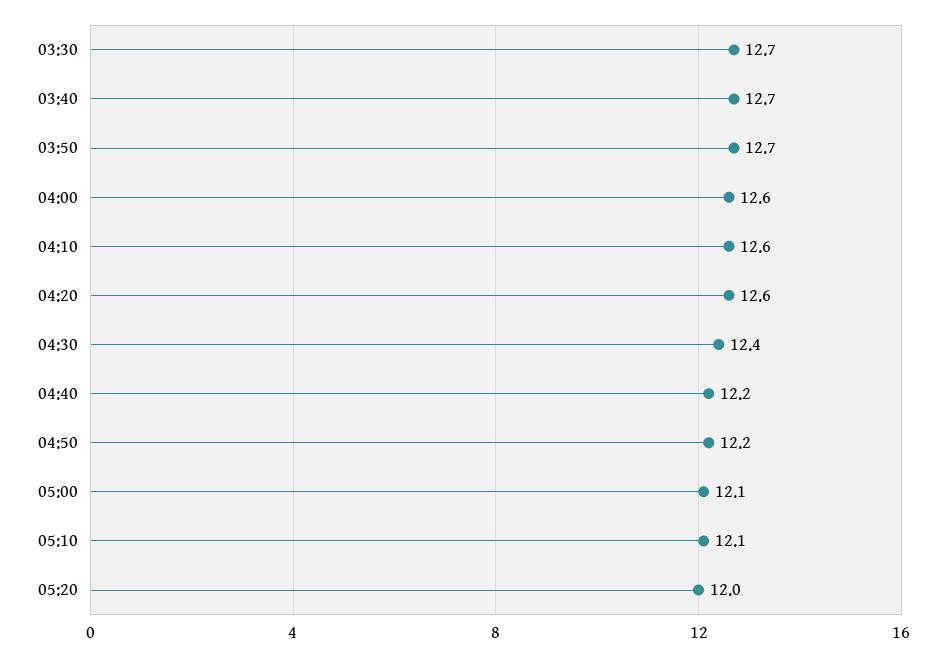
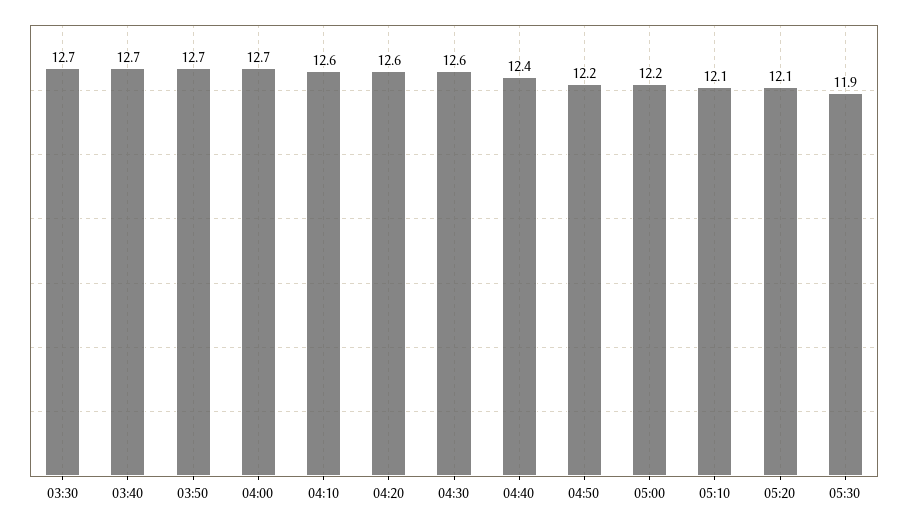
04:00: 12.6 -> 12.7
04:30: 12.4 -> 12.6
04:40: 12.2 -> 12.4
05:00: 12.1 -> 12.2
05:20: 12 -> 12.1
05:30: none -> 11.9

